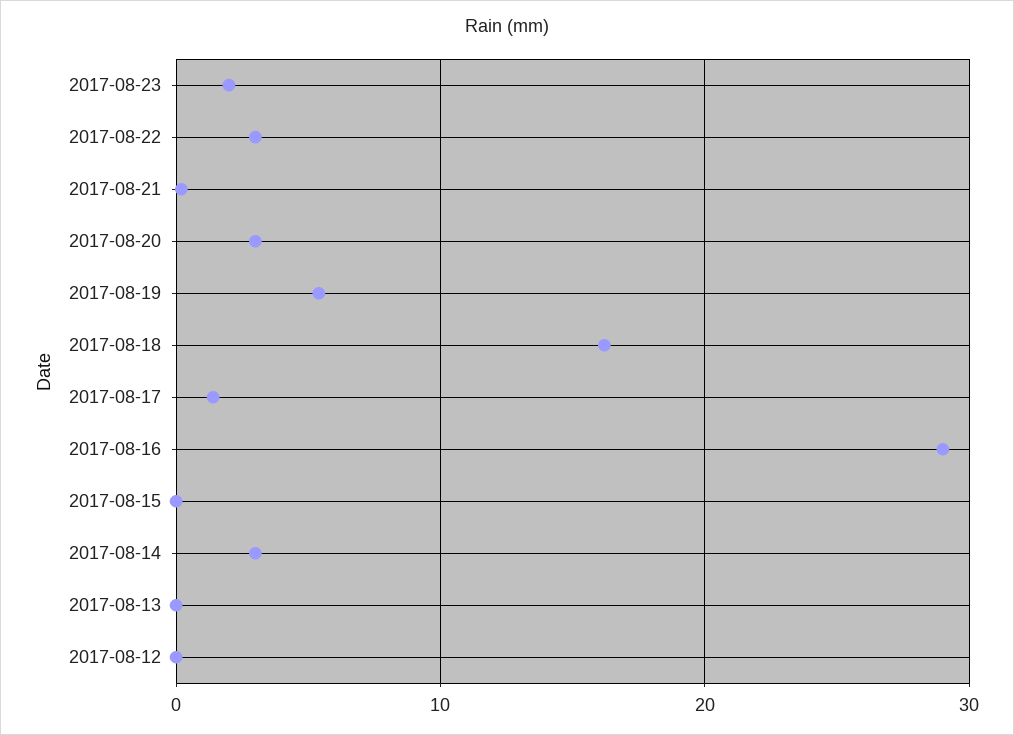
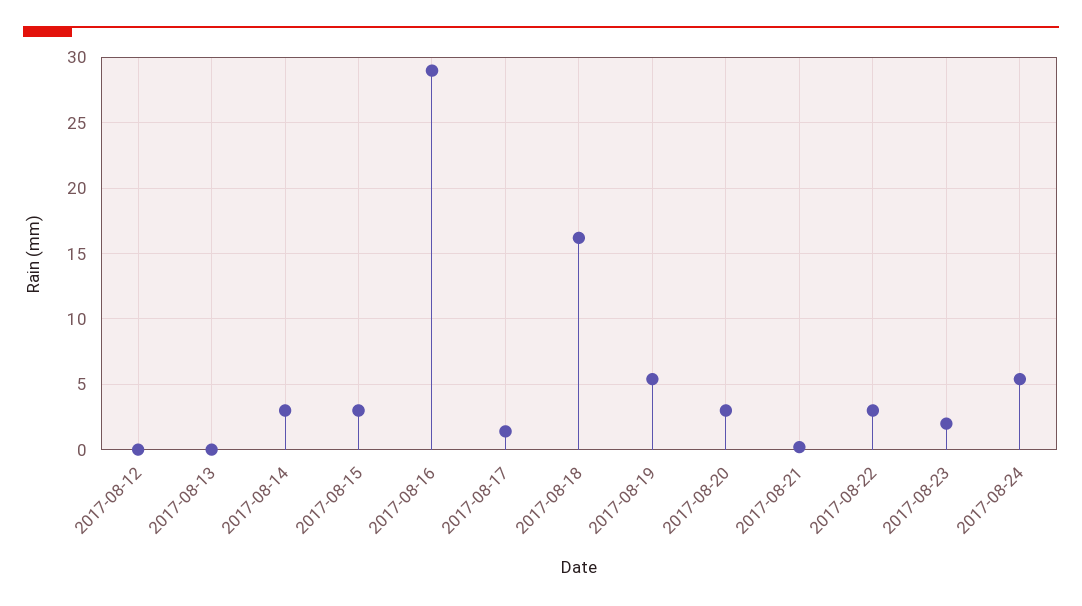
2017-08-15: 0 -> 3
2017-08-24: none -> 5.5

